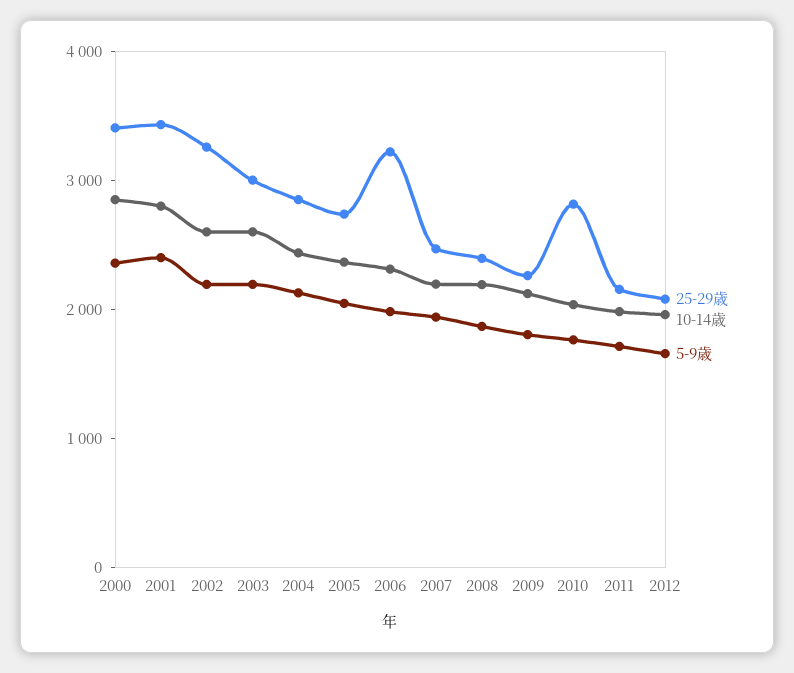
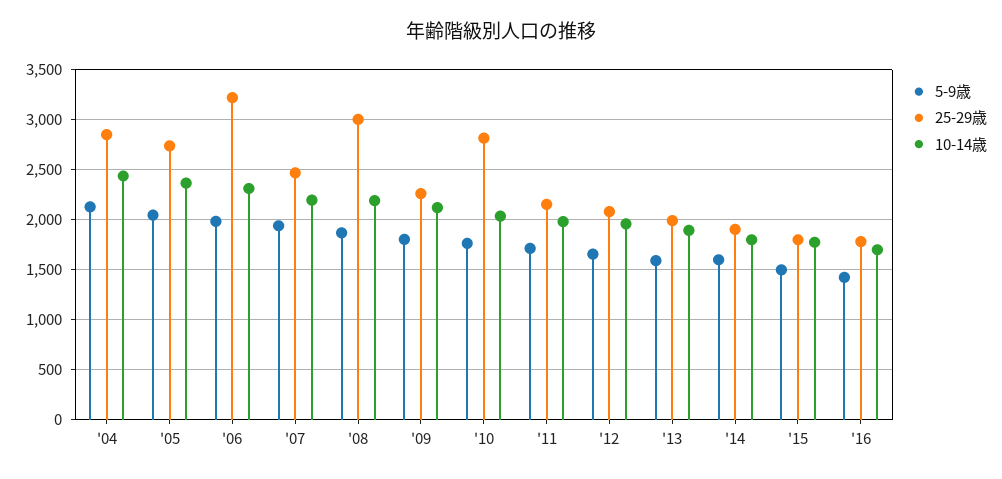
25-29歳, 2000: 3400 -> none
10-14歳, 2000: 2800 -> none
5-9歳, 2000: 2400 -> none
25-29歳, 2001: 3400 -> none
10-14歳, 2001: 2800 -> none
5-9歳, 2001: 2400 -> none
25-29歳, 2002: 3200 -> none
10-14歳, 2002: 2600 -> none
5-9歳, 2002: 2200 -> none
25-29歳, 2003: 3000 -> none
10-14歳, 2003: 2600 -> none
5-9歳, 2003: 2200 -> none
25-29歳, 2008: 2400 -> 3000
5-9歳, '13: none -> 1600
25-29歳, '13: none -> 2000
10-14歳, '13: none -> 1900
5-9歳, '14: none -> 1600
25-29歳, '14: none -> 1900
10-14歳, '14: none -> 1800
5-9歳, '15: none -> 1500
25-29歳, '15: none -> 1800
10-14歳, '15: none -> 1800
5-9歳, '16: none -> 1400
25-29歳, '16: none -> 1800
10-14歳, '16: none -> 1700

